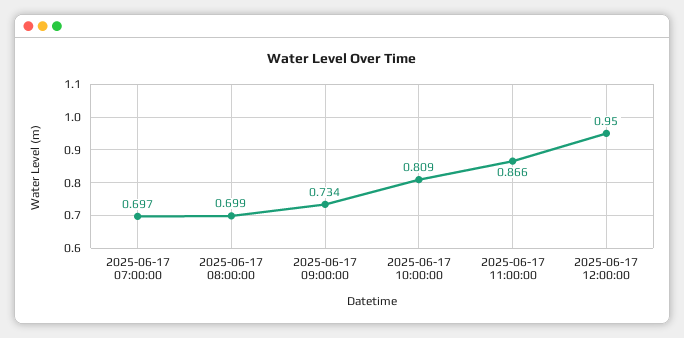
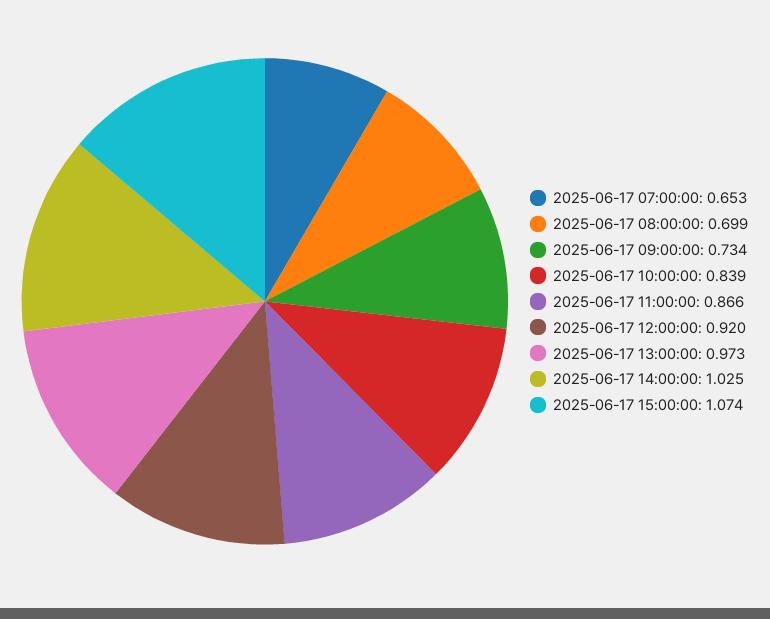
2025-06-17 07:00:00: 0.697 -> 0.653
2025-06-17 10:00:00: 0.809 -> 0.839
2025-06-17 12:00:00: 0.95 -> 0.92
2025-06-17 13:00:00: none -> 0.973
2025-06-17 14:00:00: none -> 1.025
2025-06-17 15:00:00: none -> 1.074

